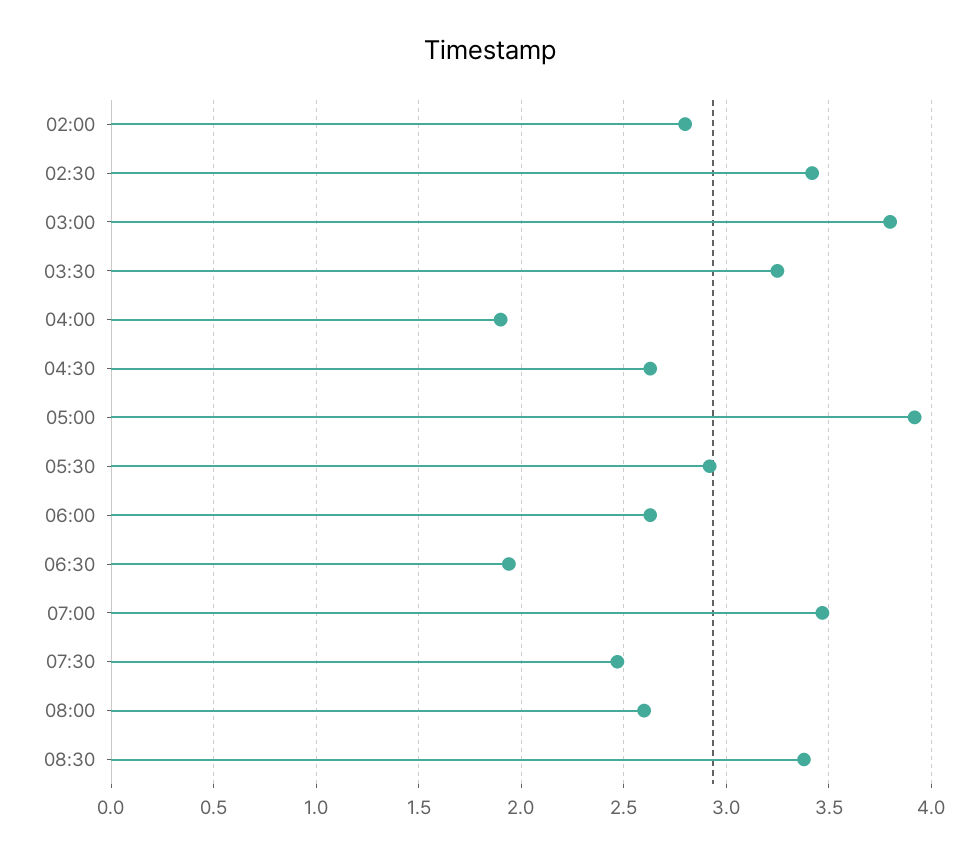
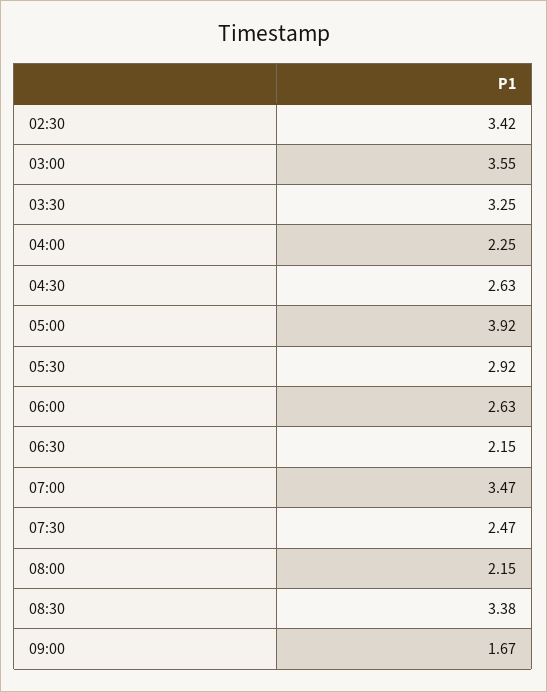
02:00: 2.8 -> none
03:00: 3.8 -> 3.55
04:00: 1.9 -> 2.25
06:30: 1.95 -> 2.15
08:00: 2.6 -> 2.15
09:00: none -> 1.67

